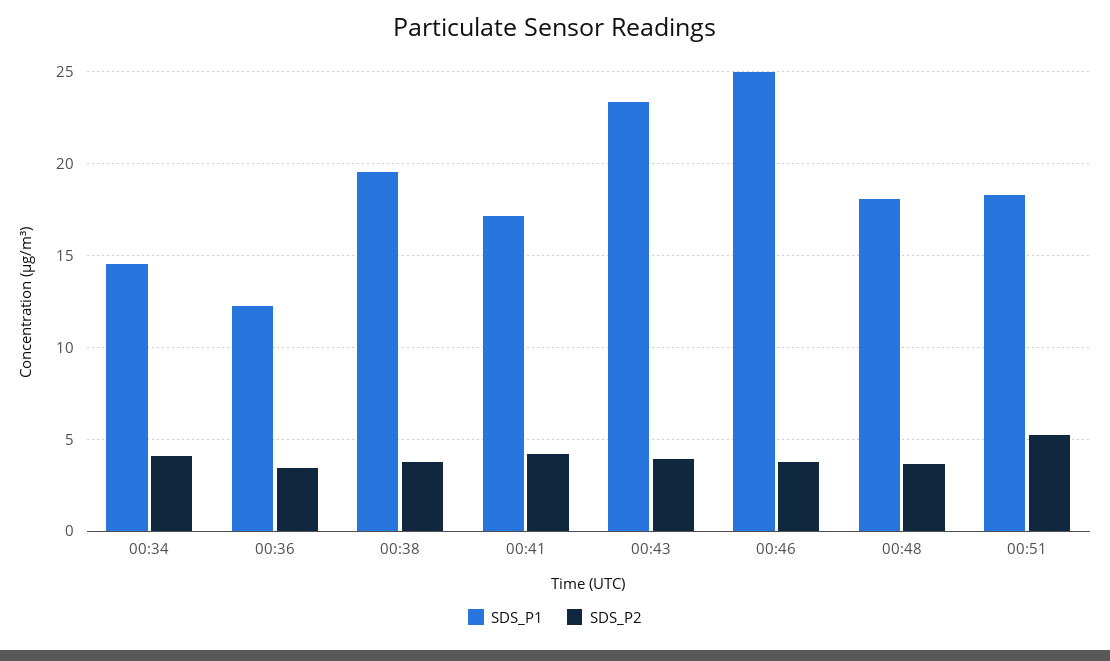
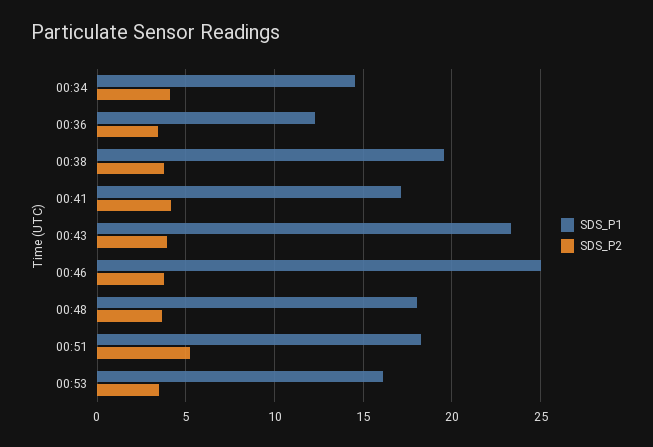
SDS_P1, 00:53: none -> 16
SDS_P2, 00:53: none -> 3.5

